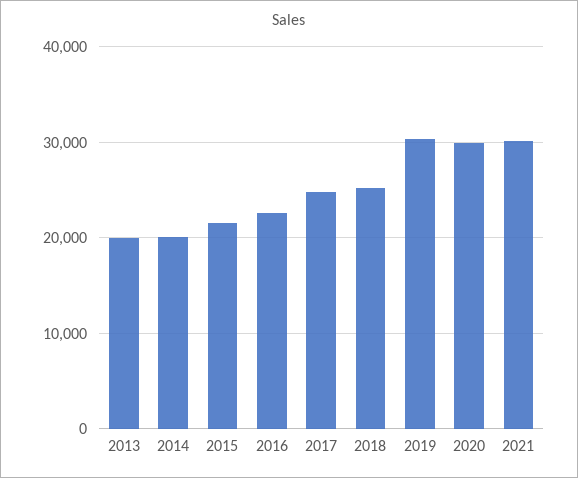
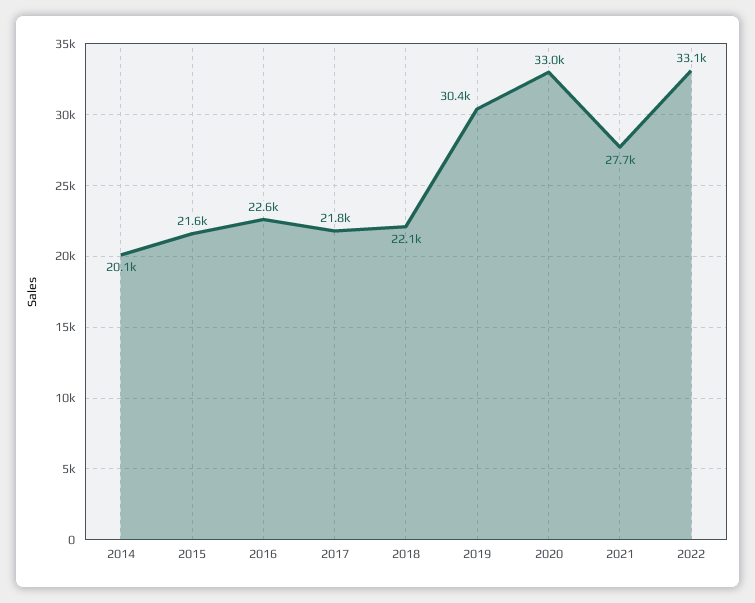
2013: 20000 -> none
2017: 25000 -> 21800
2018: 25000 -> 22100
2020: 30000 -> 33000
2021: 30000 -> 27700
2022: none -> 33100

